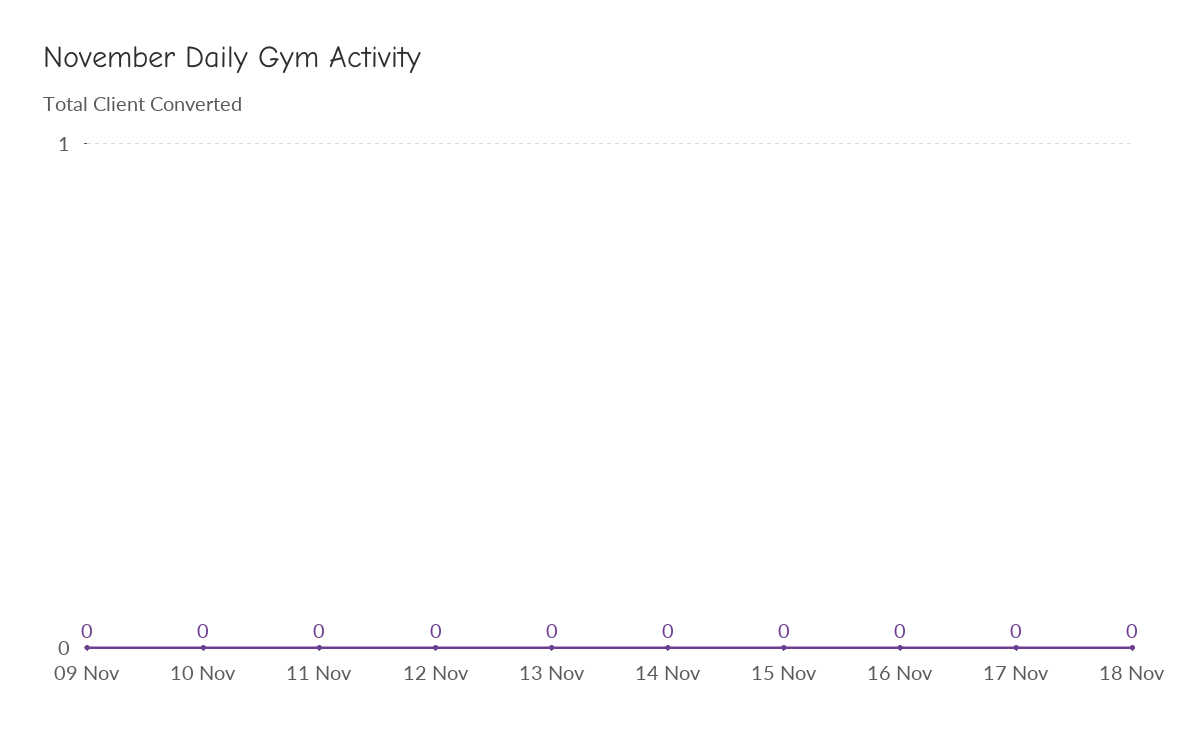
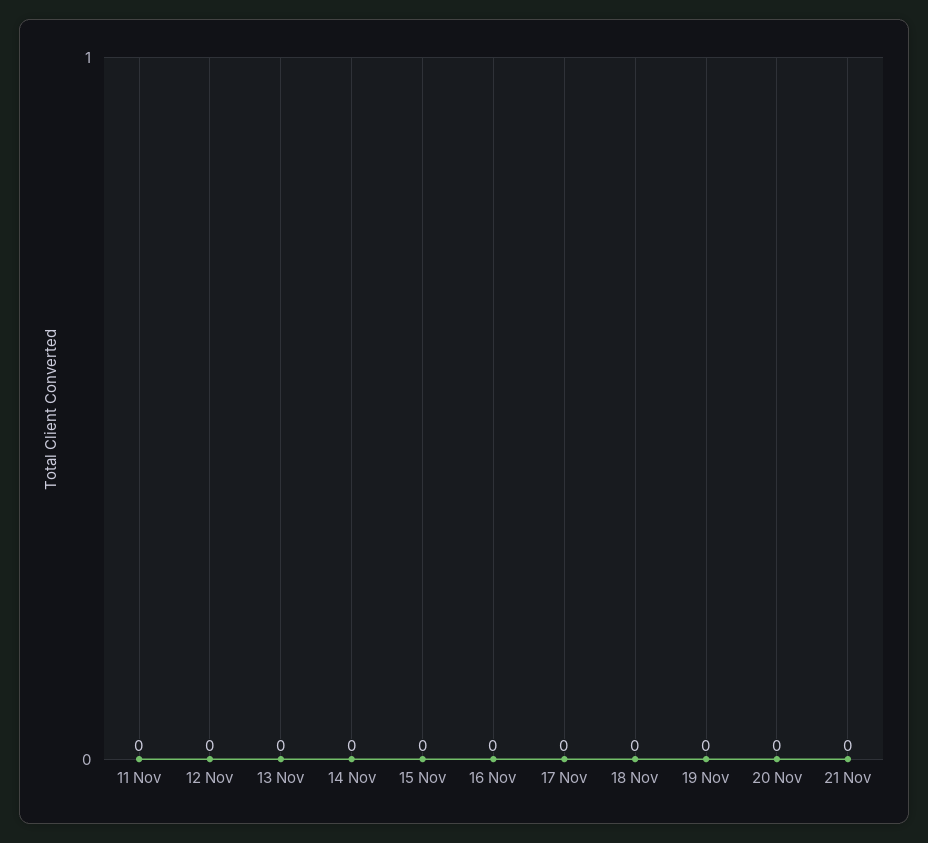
09 Nov: 0 -> none
10 Nov: 0 -> none
19 Nov: none -> 0
20 Nov: none -> 0
21 Nov: none -> 0

